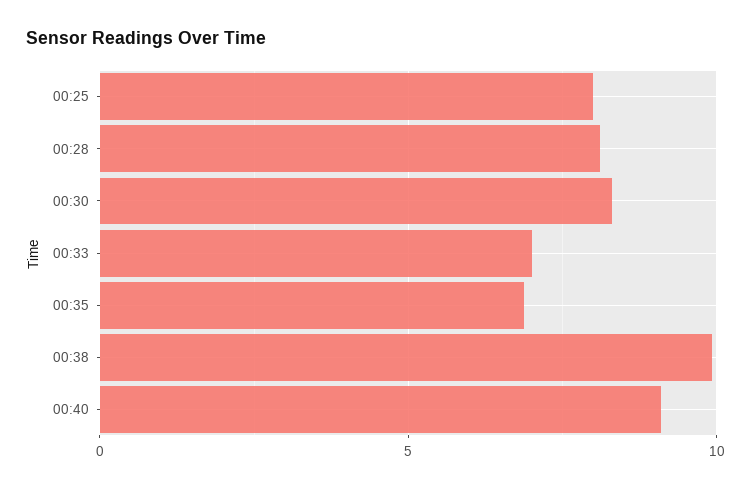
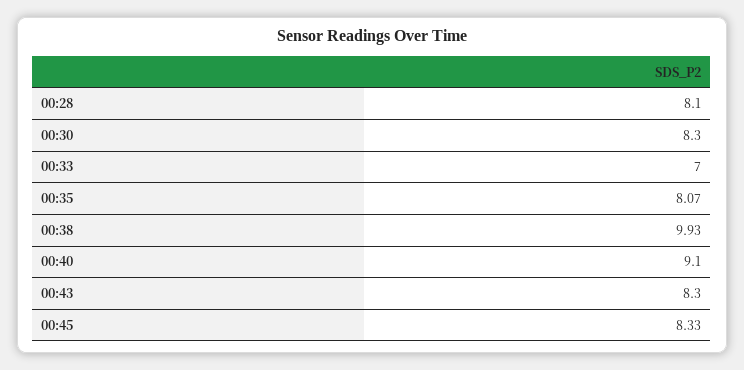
00:25: 8 -> none
00:35: 7 -> 8.07
00:43: none -> 8.3
00:45: none -> 8.33

